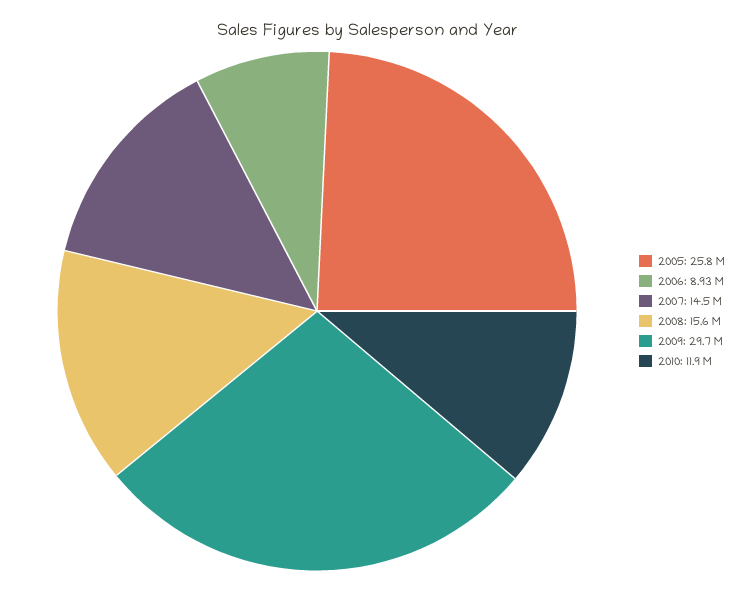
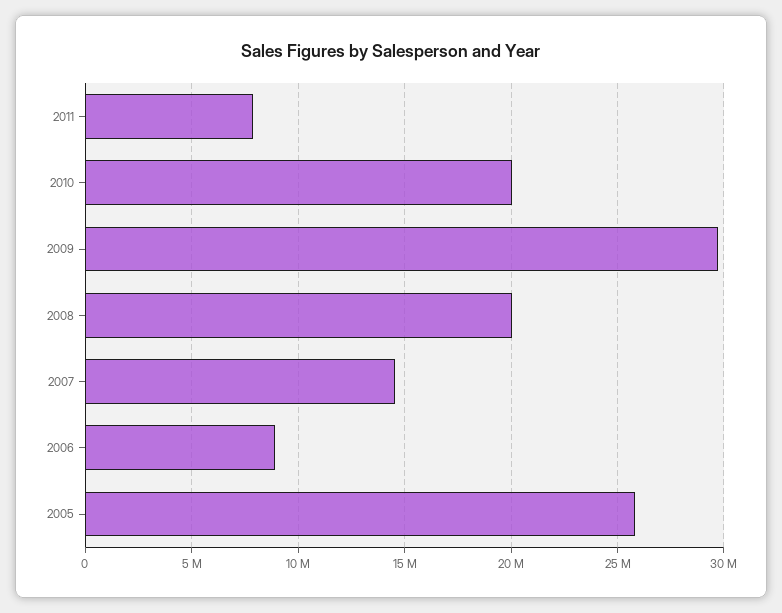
2008: 15600000 -> 20000000
2010: 11900000 -> 20000000
2011: none -> 8000000

